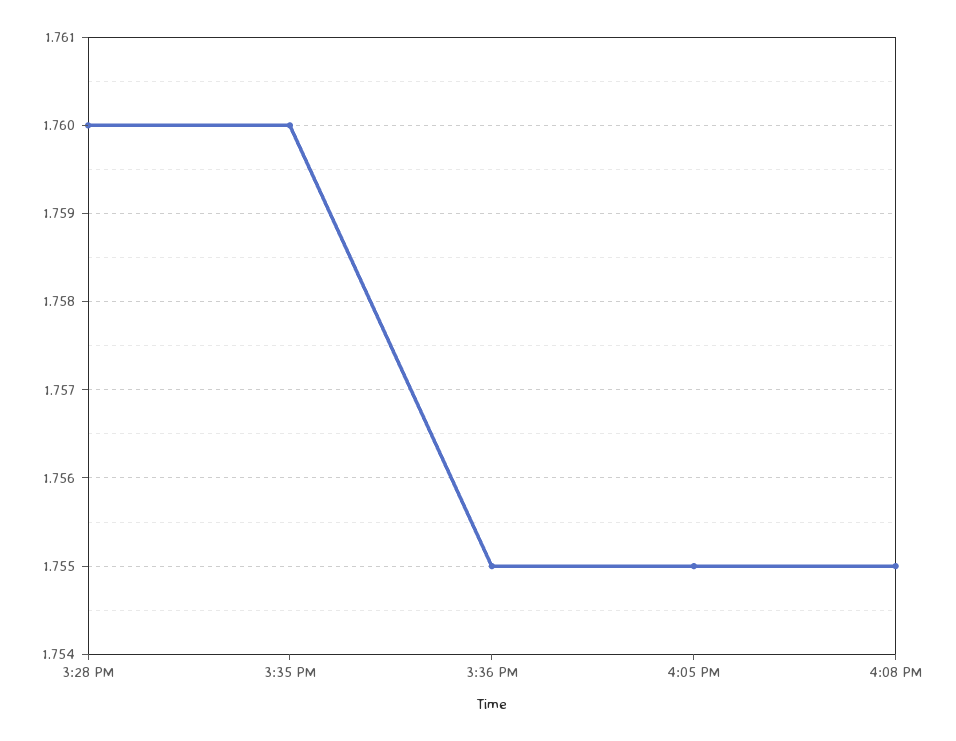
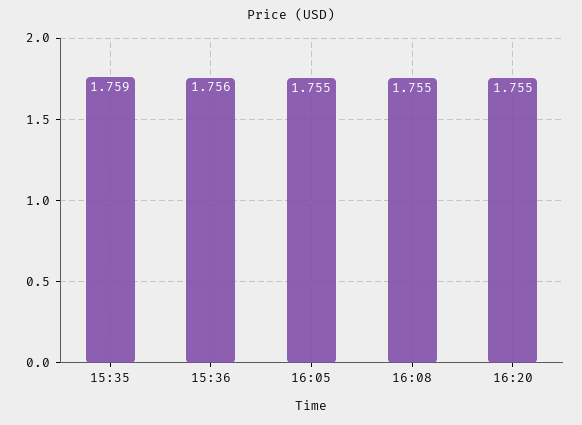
3:28 PM: 1.76 -> none
3:35 PM: 1.76 -> 1.759
3:36 PM: 1.755 -> 1.756
16:20: none -> 1.755

